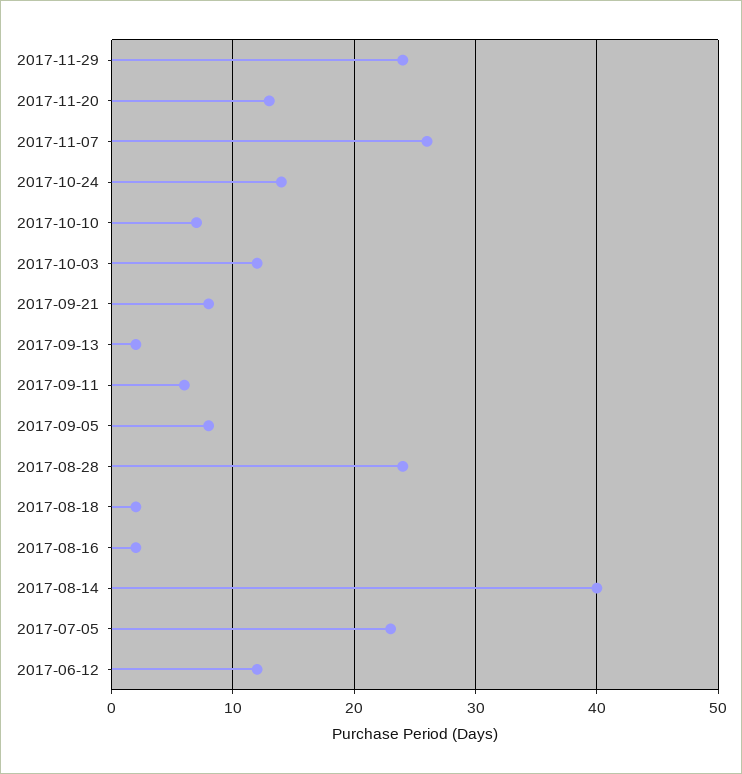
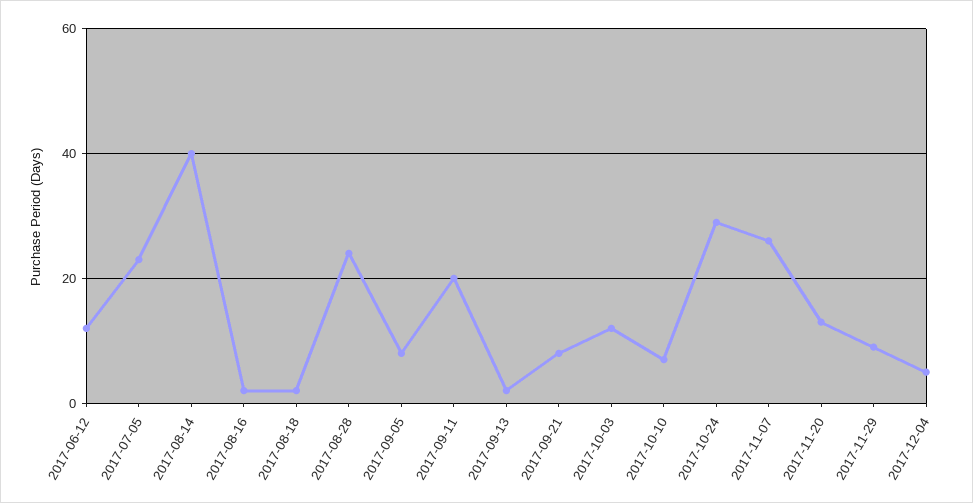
2017-11-29: 24 -> 10
2017-10-24: 14 -> 30
2017-09-11: 6 -> 20
2017-12-04: none -> 5

